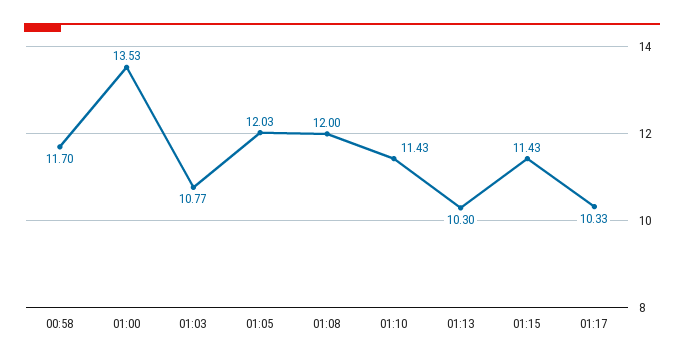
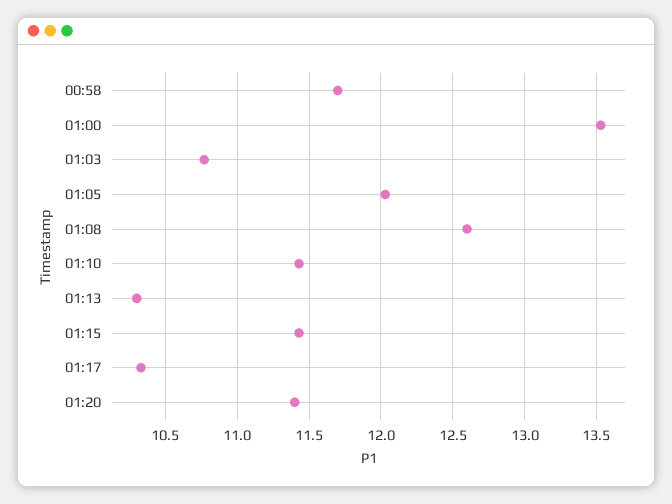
01:08: 12 -> 12.6
01:20: none -> 11.4

